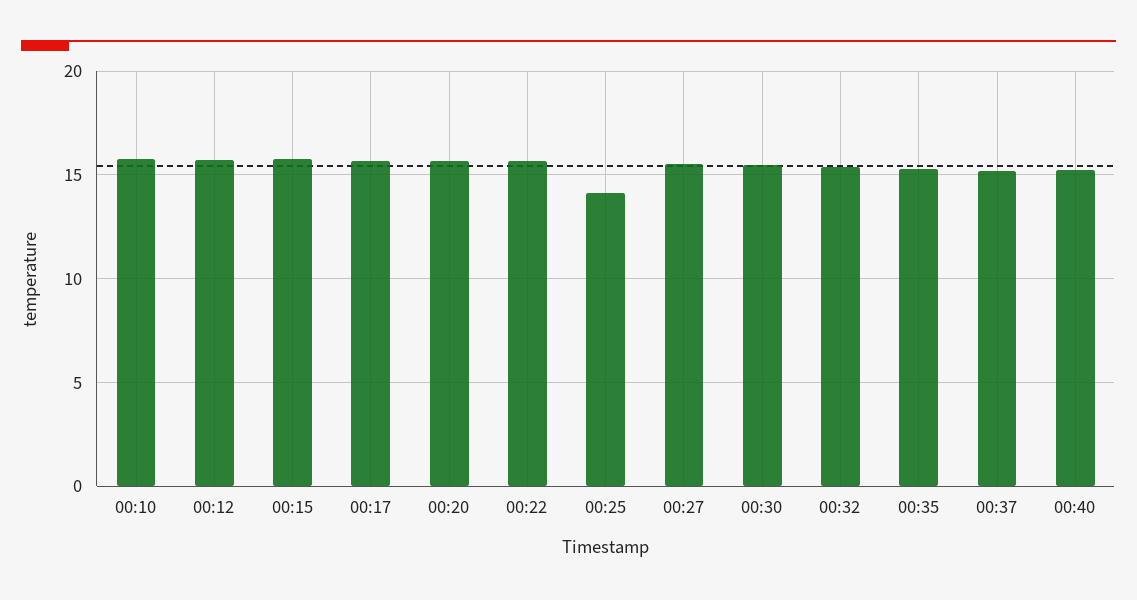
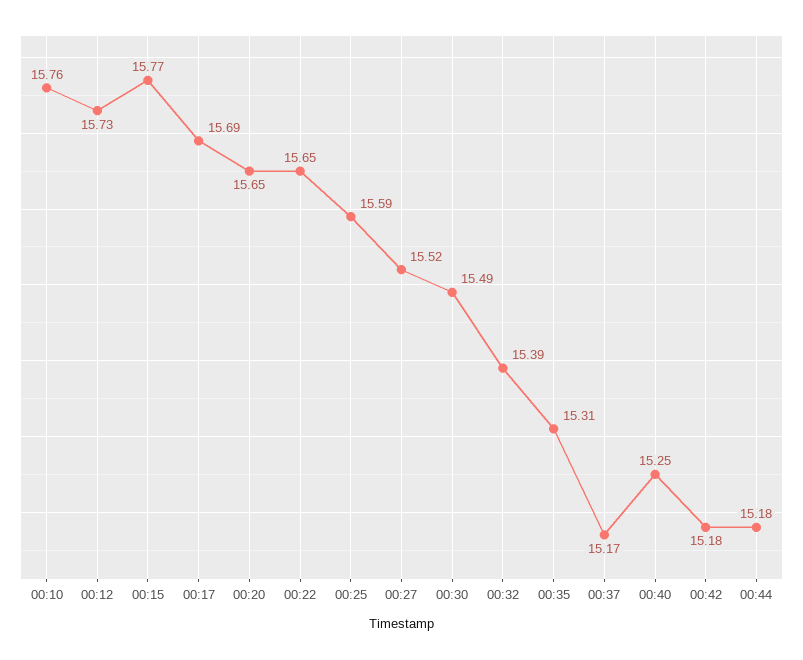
00:25: 14 -> 15.59
00:42: none -> 15.18
00:44: none -> 15.18

